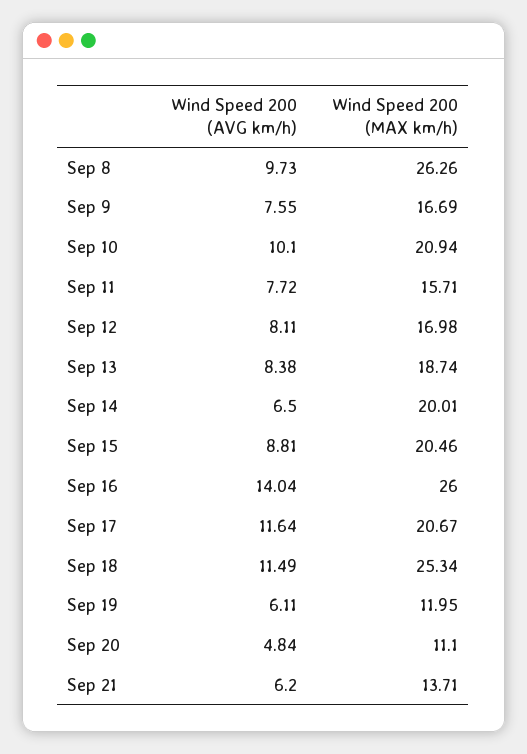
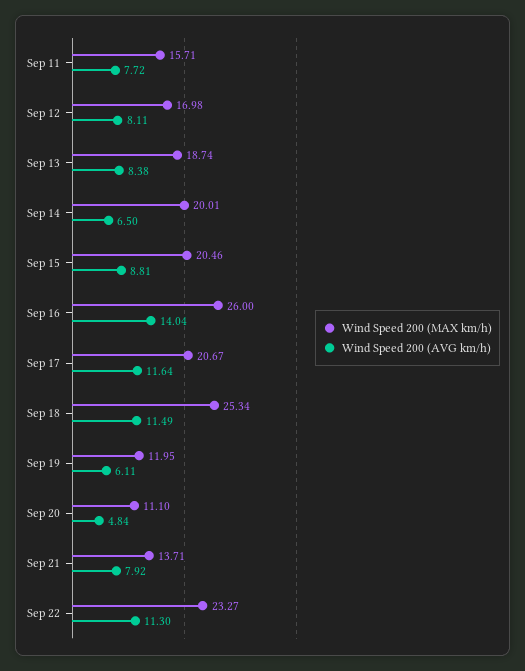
Wind Speed 200 (AVG km/h), Sep 8: 9.73 -> none
Wind Speed 200 (MAX km/h), Sep 8: 26.26 -> none
Wind Speed 200 (AVG km/h), Sep 9: 7.55 -> none
Wind Speed 200 (MAX km/h), Sep 9: 16.69 -> none
Wind Speed 200 (AVG km/h), Sep 10: 10.1 -> none
Wind Speed 200 (MAX km/h), Sep 10: 20.94 -> none
Wind Speed 200 (AVG km/h), Sep 21: 6.2 -> 7.92
Wind Speed 200 (MAX km/h), Sep 22: none -> 23.27
Wind Speed 200 (AVG km/h), Sep 22: none -> 11.3

